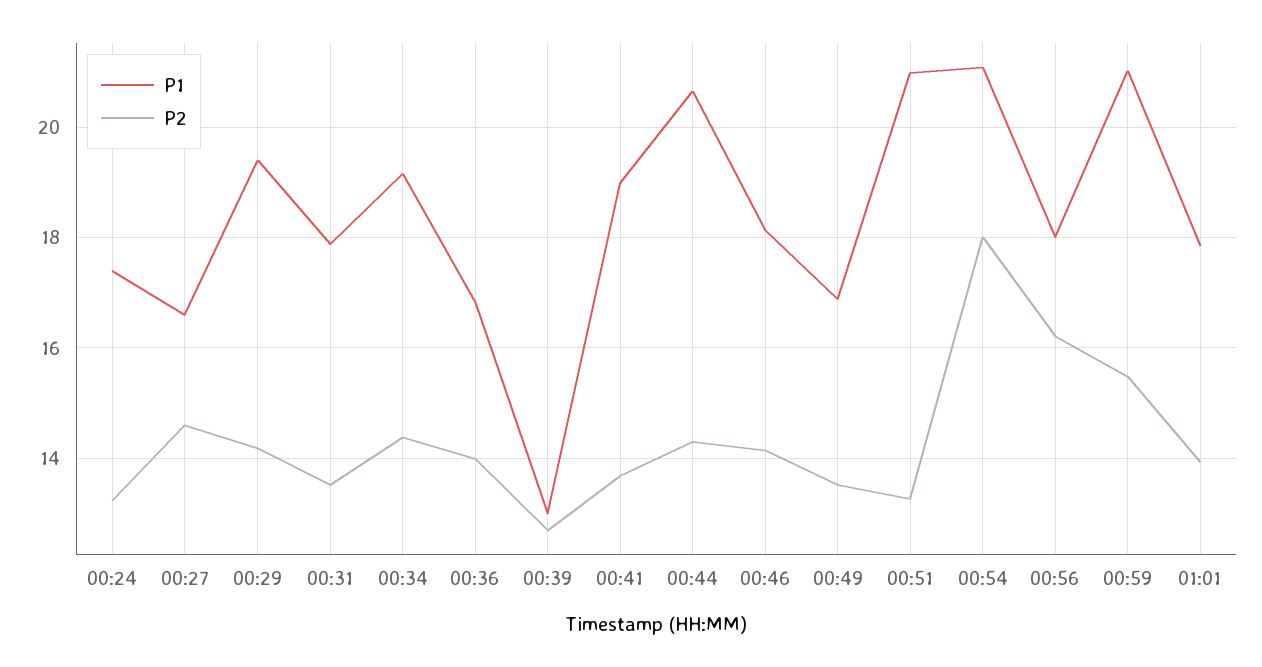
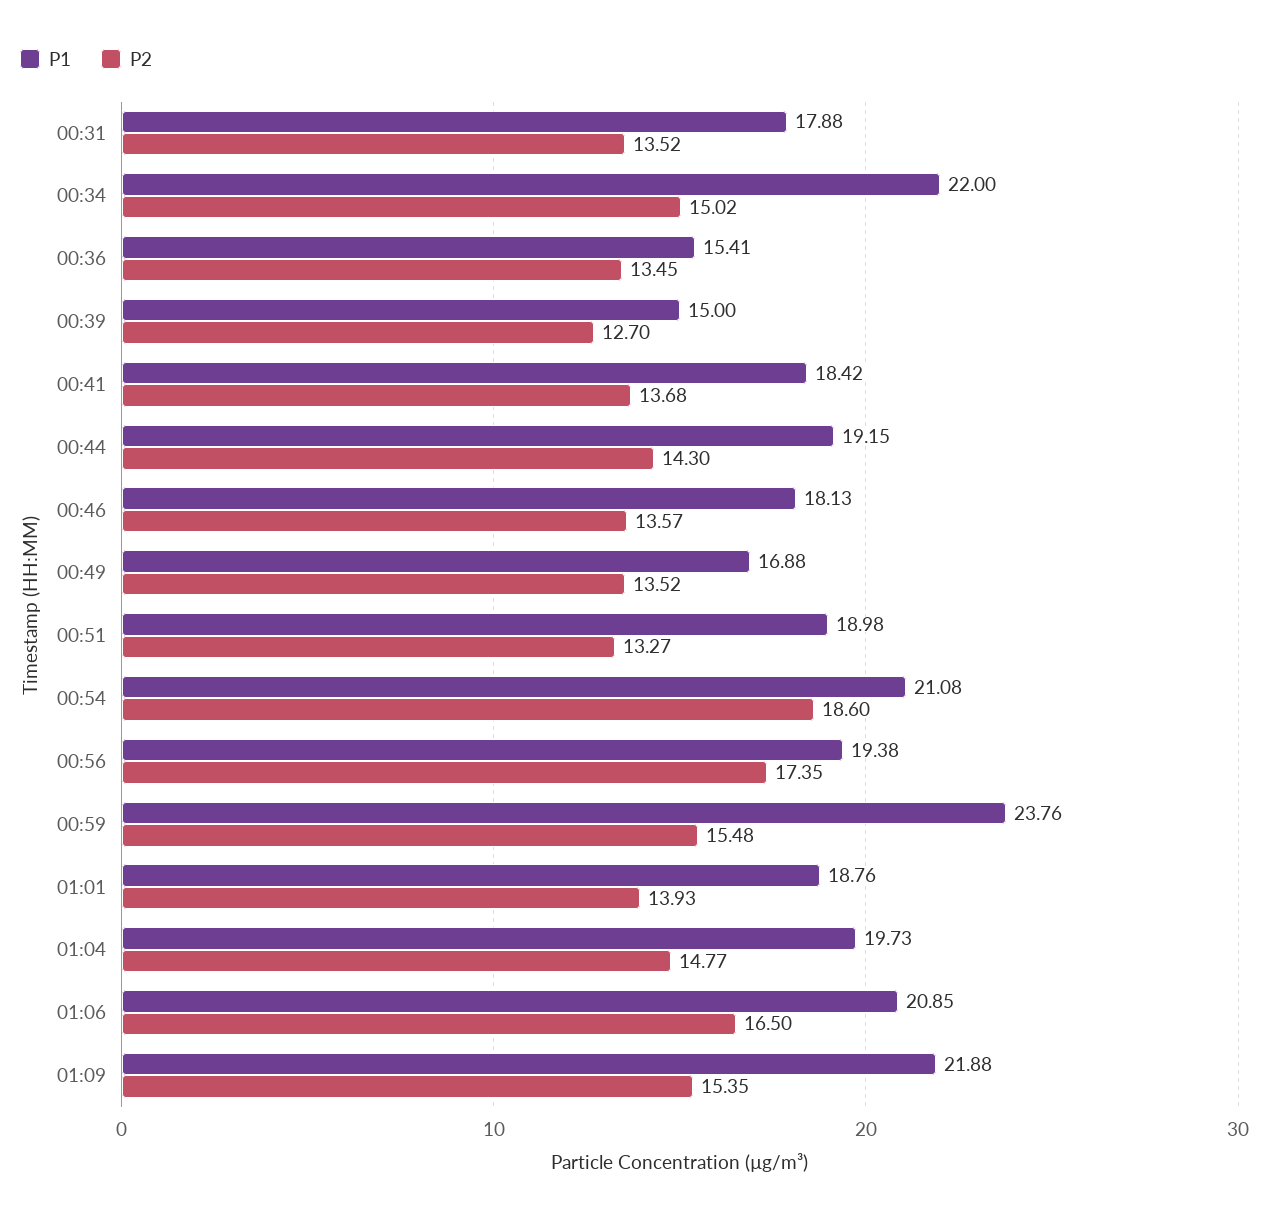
P1, 00:24: 17.4 -> none
P2, 00:24: 13.2 -> none
P1, 00:27: 16.6 -> none
P2, 00:27: 14.6 -> none
P1, 00:29: 19.4 -> none
P2, 00:29: 14.2 -> none
P1, 00:34: 19.2 -> 22
P2, 00:34: 14.4 -> 15.02
P1, 00:36: 16.8 -> 15.41
P2, 00:36: 14 -> 13.45
P1, 00:39: 13 -> 15
P1, 00:41: 19 -> 18.42
P1, 00:44: 20.6 -> 19.15
P2, 00:46: 14.2 -> 13.57
P1, 00:51: 21 -> 18.98
P2, 00:54: 18 -> 18.6
P1, 00:56: 18 -> 19.38
P2, 00:56: 16.2 -> 17.35
P1, 00:59: 21 -> 23.76
P1, 01:01: 17.8 -> 18.76
P1, 01:04: none -> 19.73
P2, 01:04: none -> 14.77
P1, 01:06: none -> 20.85
P2, 01:06: none -> 16.5
P1, 01:09: none -> 21.88
P2, 01:09: none -> 15.35

